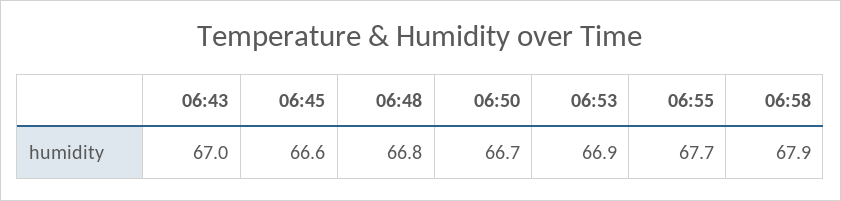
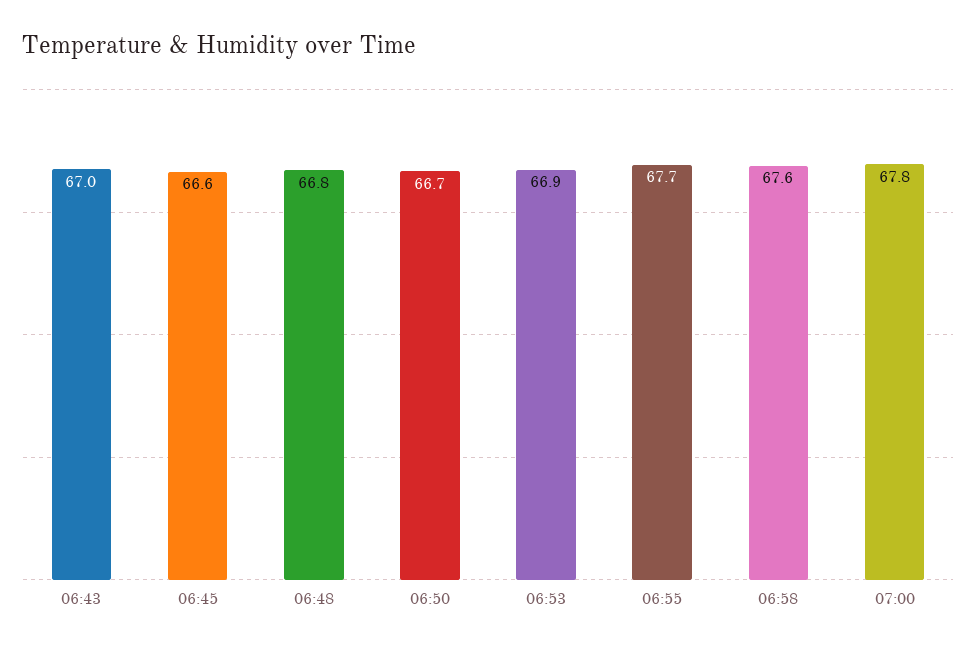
06:58: 67.9 -> 67.6
07:00: none -> 67.8

